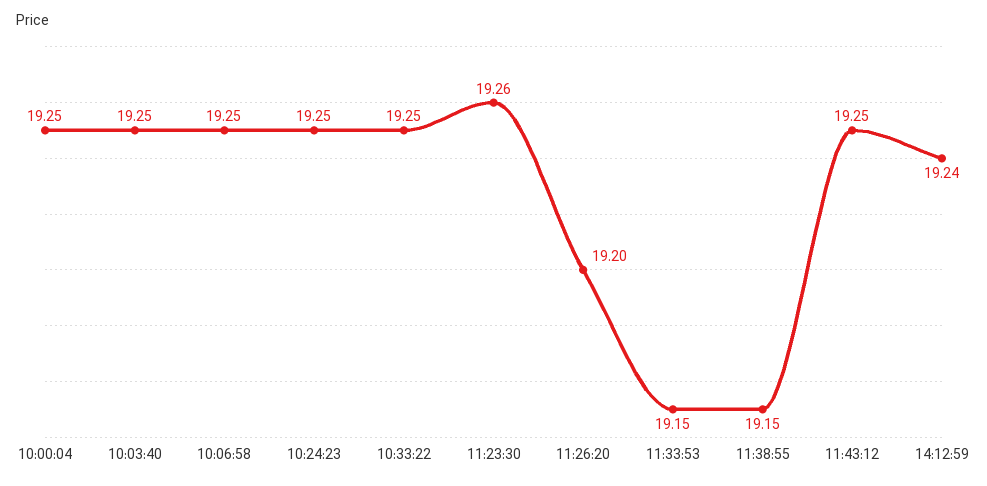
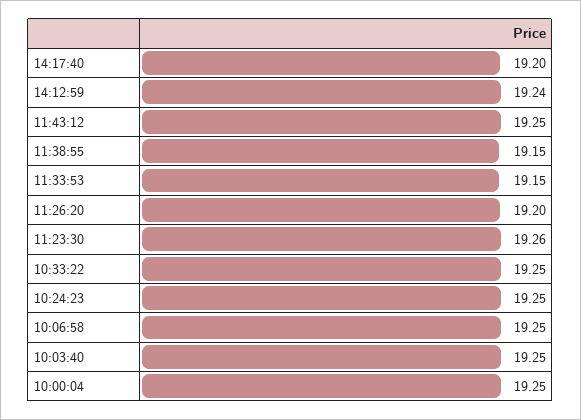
14:17:40: none -> 19.2

